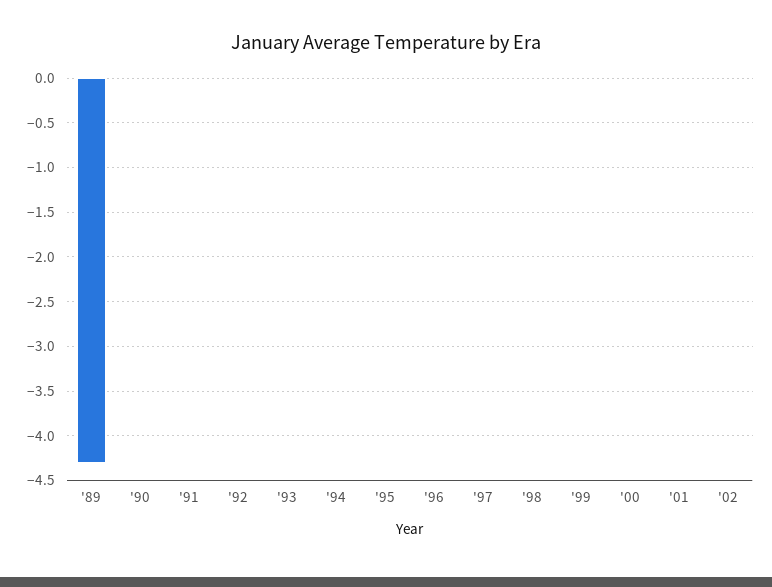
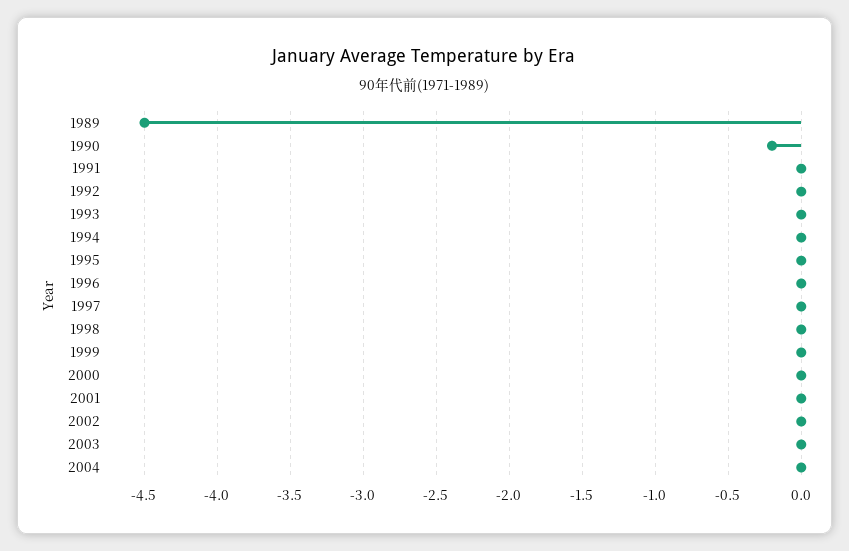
'89: -4.3 -> -4.5
'90: 0 -> -0.2
2003: none -> 0
2004: none -> 0

